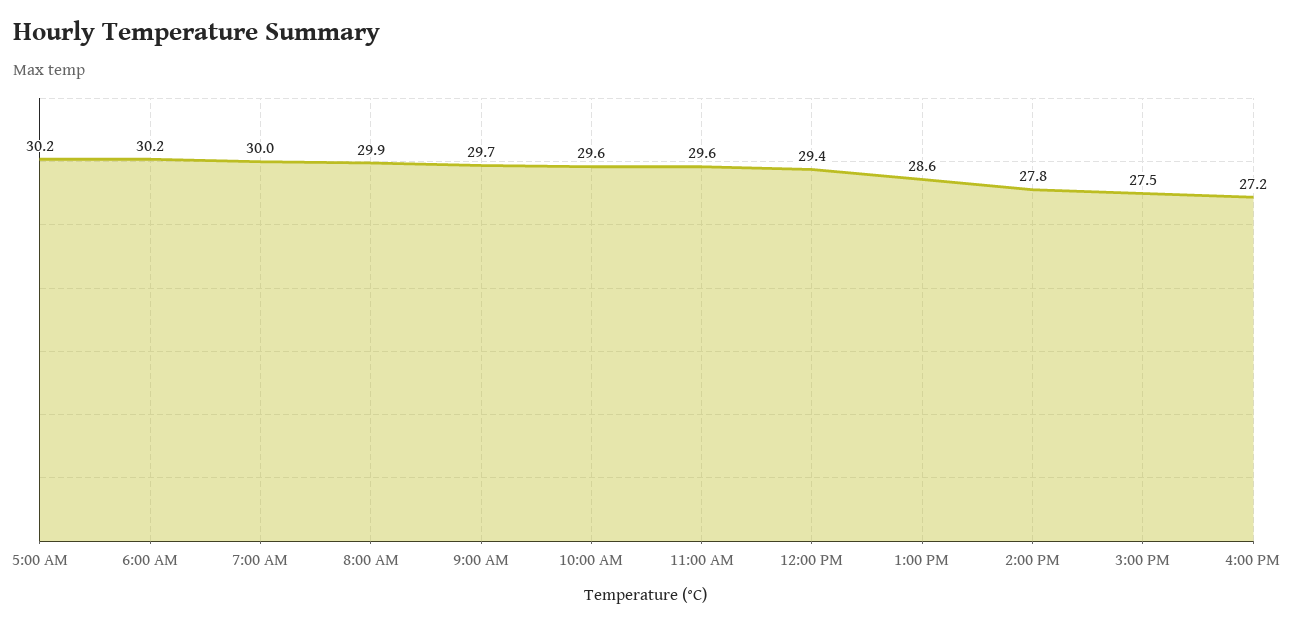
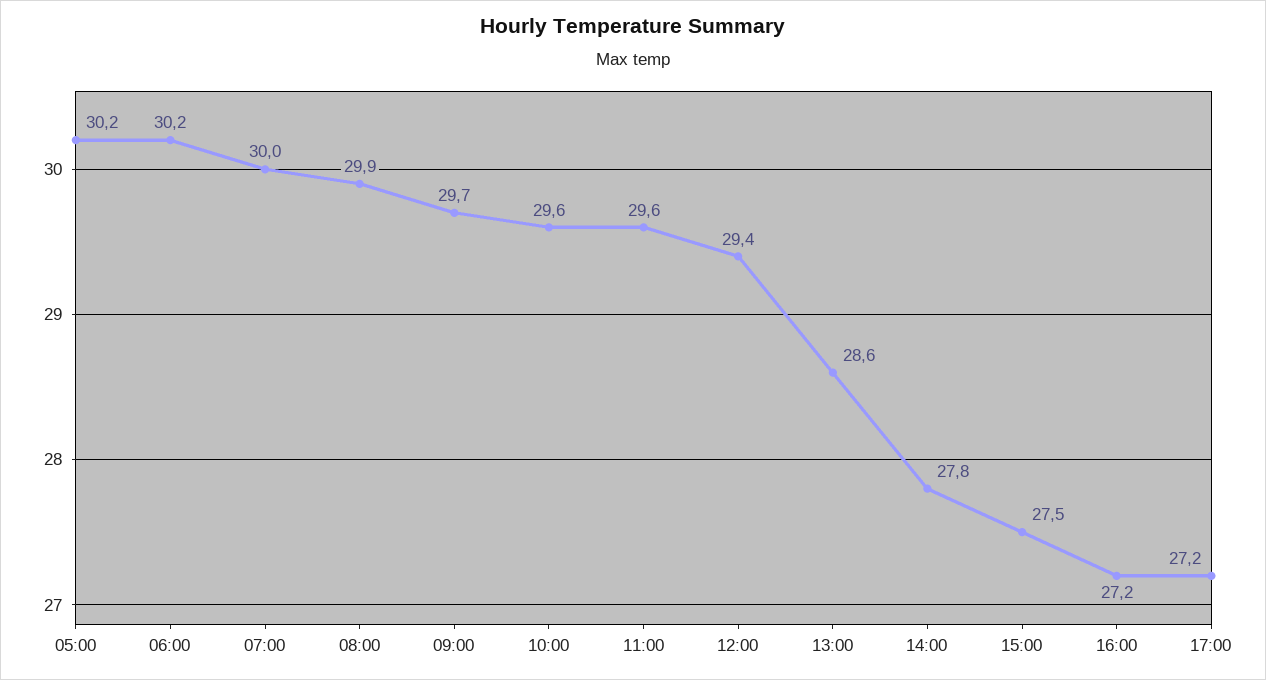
17:00: none -> 27.2

